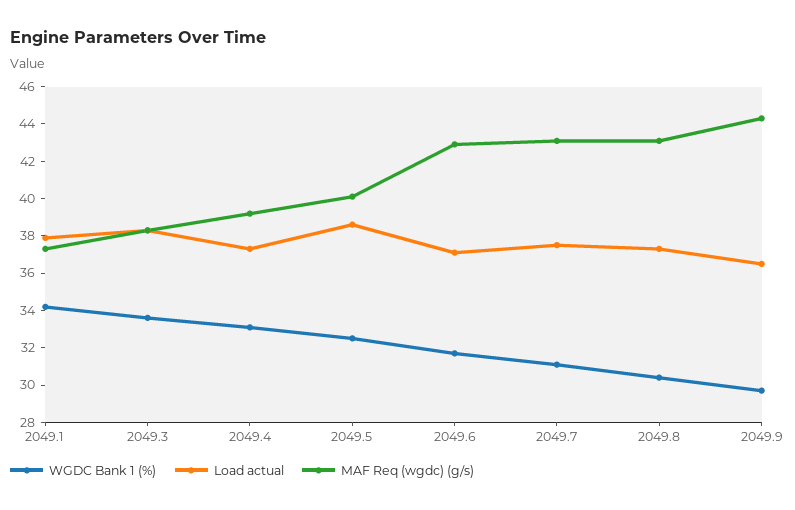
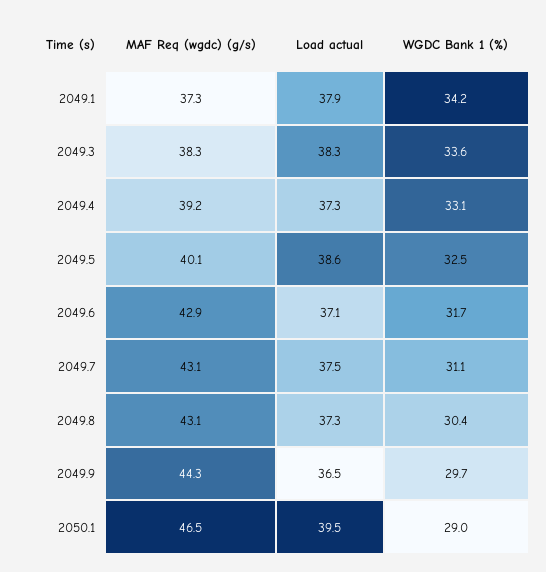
MAF Req (wgdc) (g/s), 2050.1: none -> 46.5
Load actual, 2050.1: none -> 39.5
WGDC Bank 1 (%), 2050.1: none -> 29

